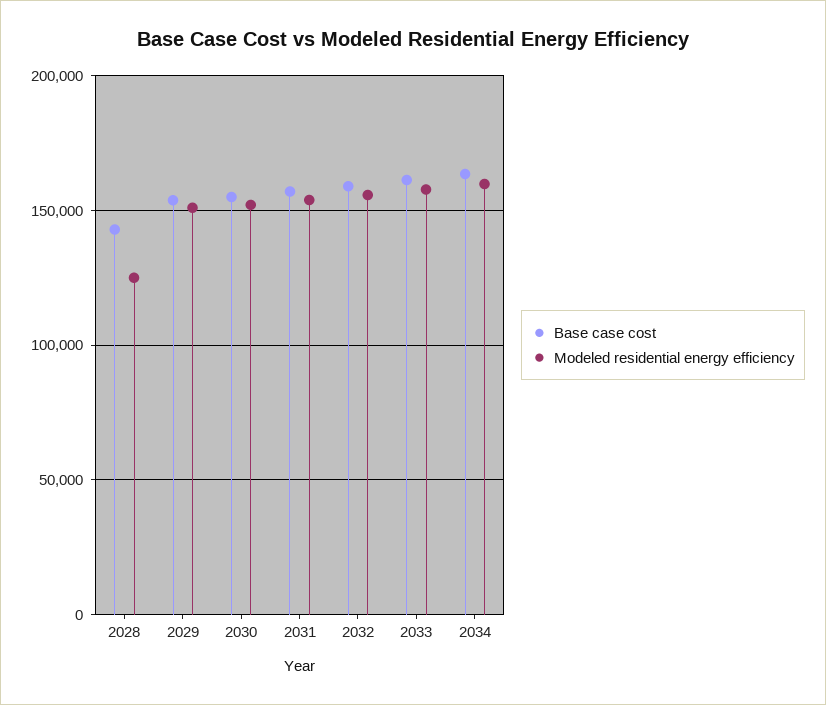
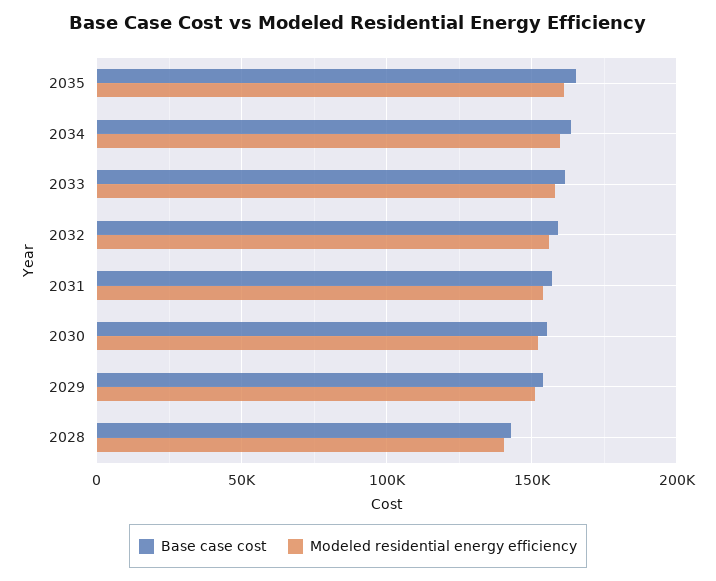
Modeled residential energy efficiency, 2028: 125000 -> 140000
Base case cost, 2035: none -> 165000
Modeled residential energy efficiency, 2035: none -> 160000

